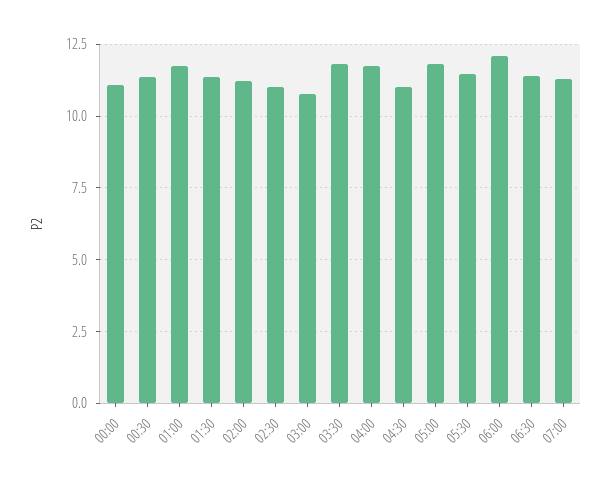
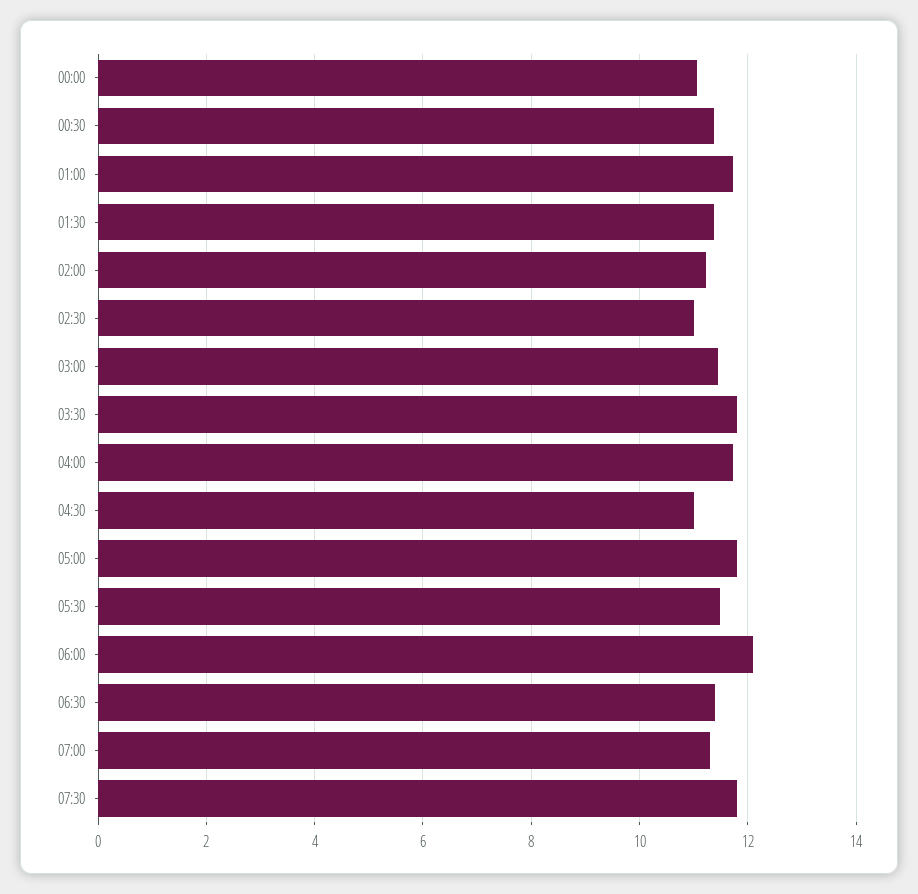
03:00: 10.75 -> 11.4
07:30: none -> 11.8

